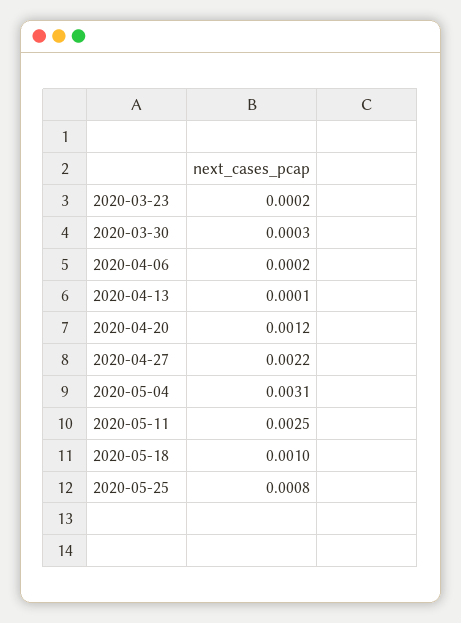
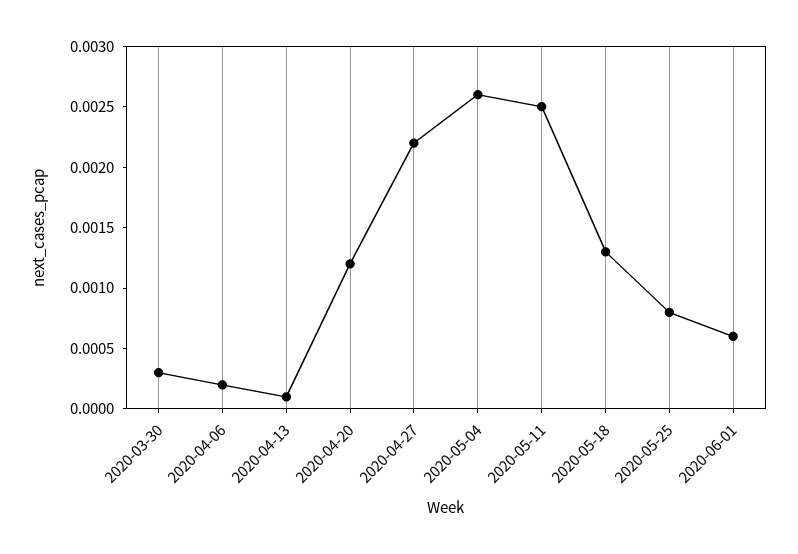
2020-03-23: 0.0002 -> none
2020-05-04: 0.0031 -> 0.0026
2020-05-18: 0.001 -> 0.0013
2020-06-01: none -> 0.0006

